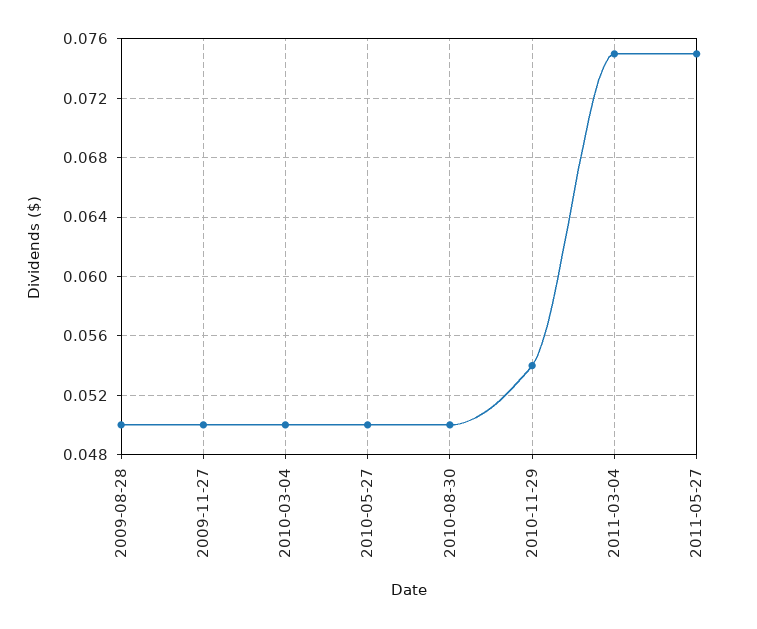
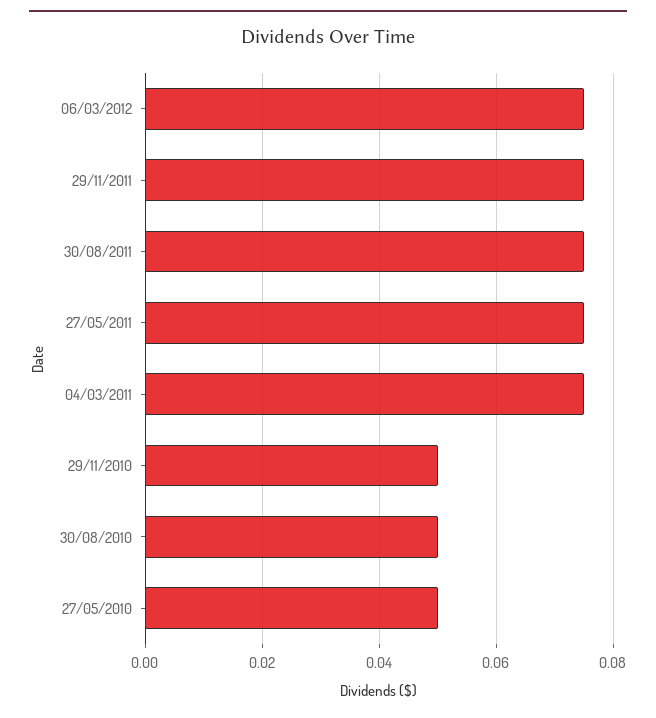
2009-08-28: 0.05 -> none
2009-11-27: 0.05 -> none
2010-03-04: 0.05 -> none
2010-11-29: 0.054 -> 0.05
06/03/2012: none -> 0.075
29/11/2011: none -> 0.075
30/08/2011: none -> 0.075

